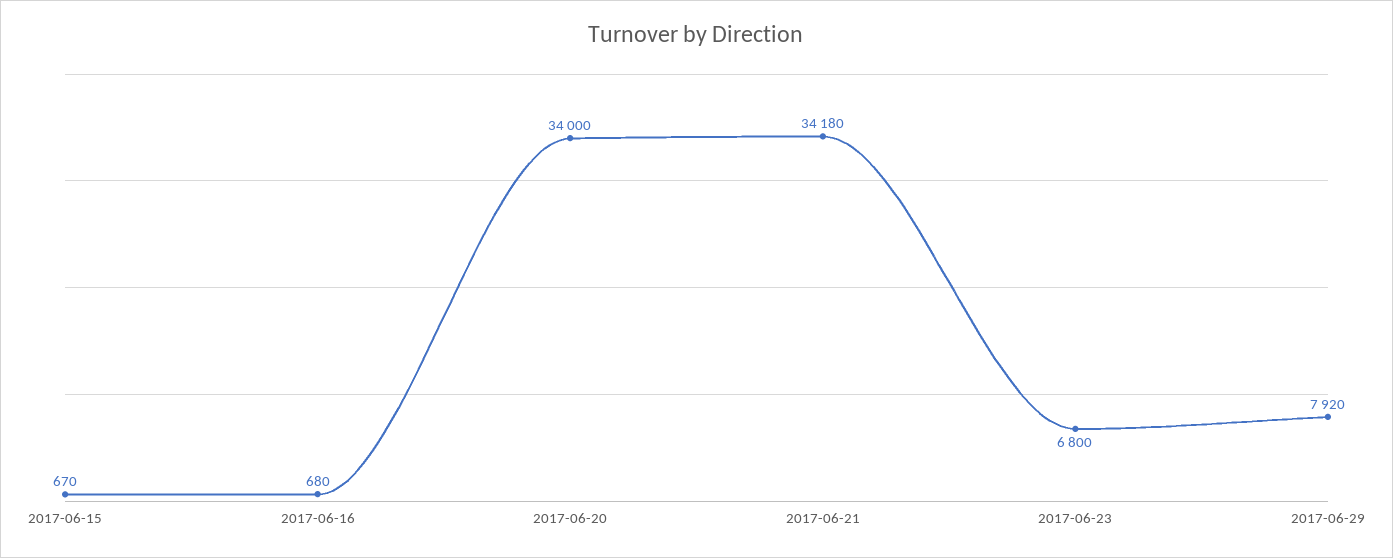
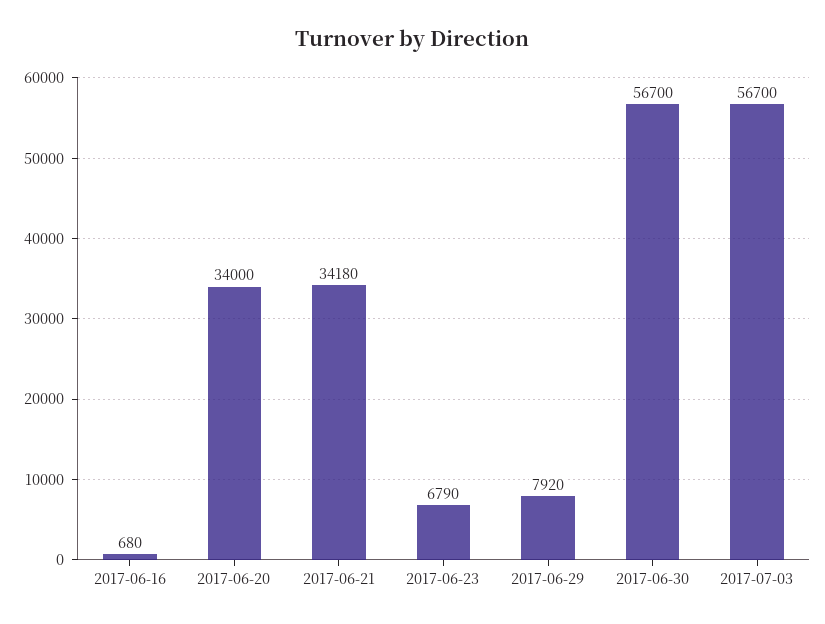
2017-06-15: 670 -> none
2017-06-23: 6800 -> 6790
2017-06-30: none -> 56700
2017-07-03: none -> 56700

